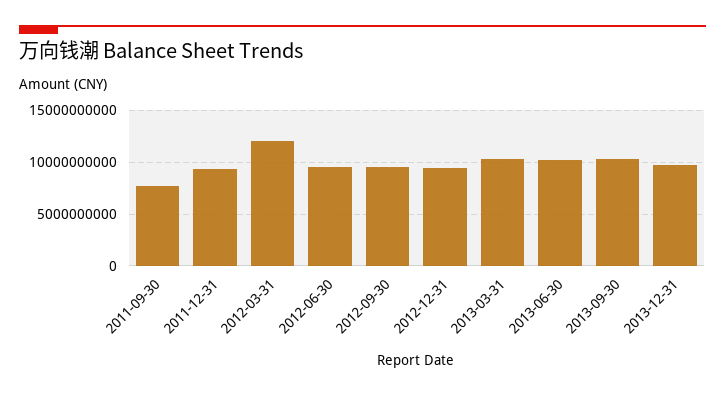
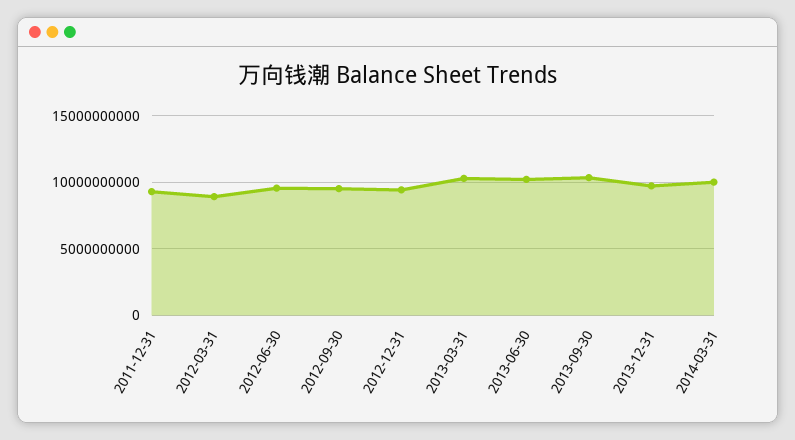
2011-09-30: 8000000000 -> none
2012-03-31: 12000000000 -> 9000000000
2014-03-31: none -> 10000000000

